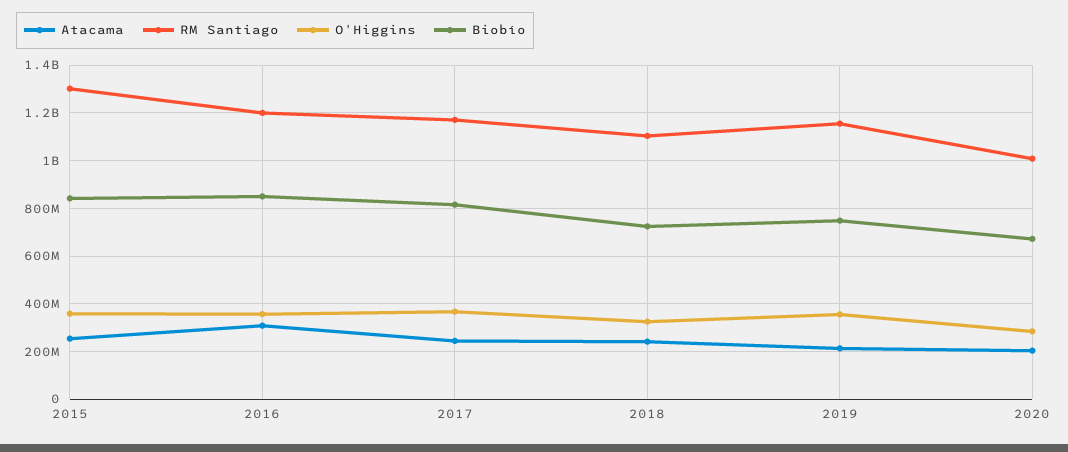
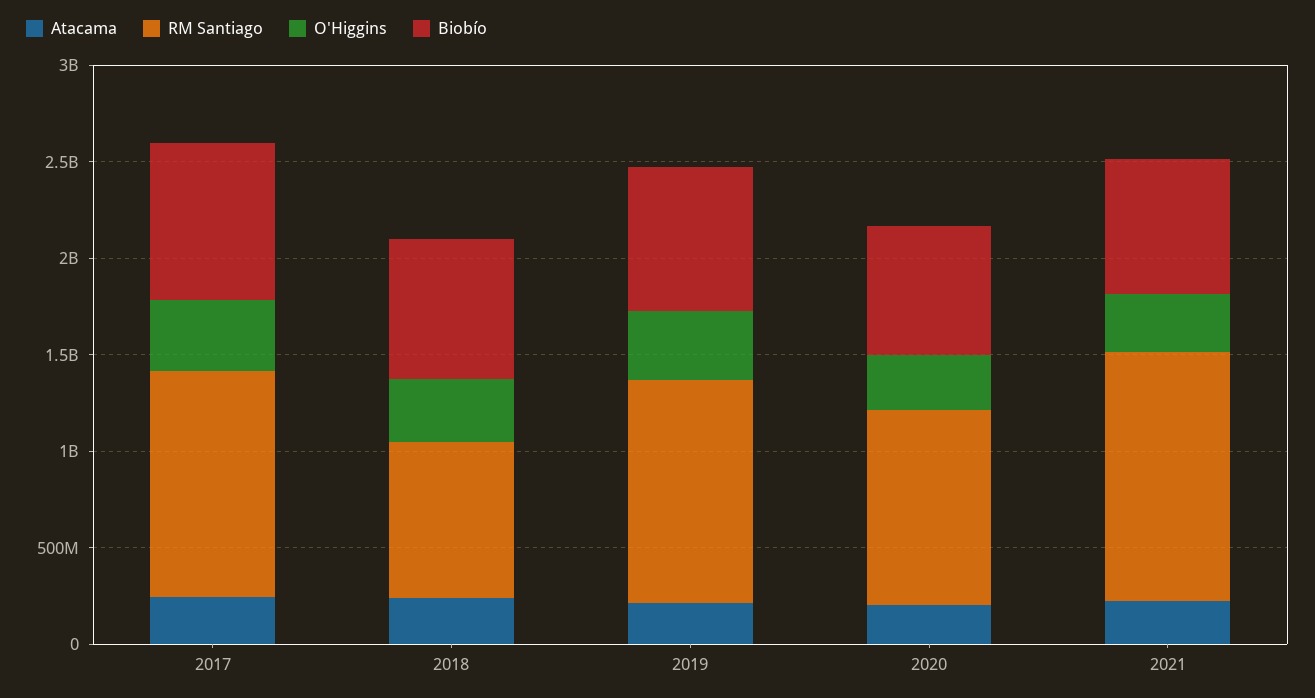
Atacama, 2015: 250000000 -> none
RM Santiago, 2015: 1300000000 -> none
O'Higgins, 2015: 350000000 -> none
Biobío, 2015: 850000000 -> none
Atacama, 2016: 300000000 -> none
RM Santiago, 2016: 1200000000 -> none
O'Higgins, 2016: 350000000 -> none
Biobío, 2016: 850000000 -> none
RM Santiago, 2018: 1100000000 -> 800000000
Atacama, 2021: none -> 200000000
RM Santiago, 2021: none -> 1300000000
O'Higgins, 2021: none -> 300000000
Biobío, 2021: none -> 700000000

